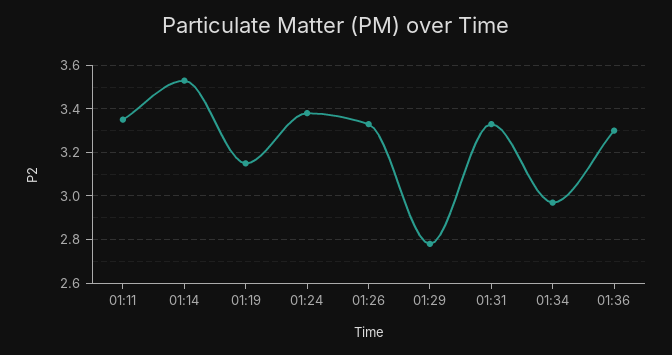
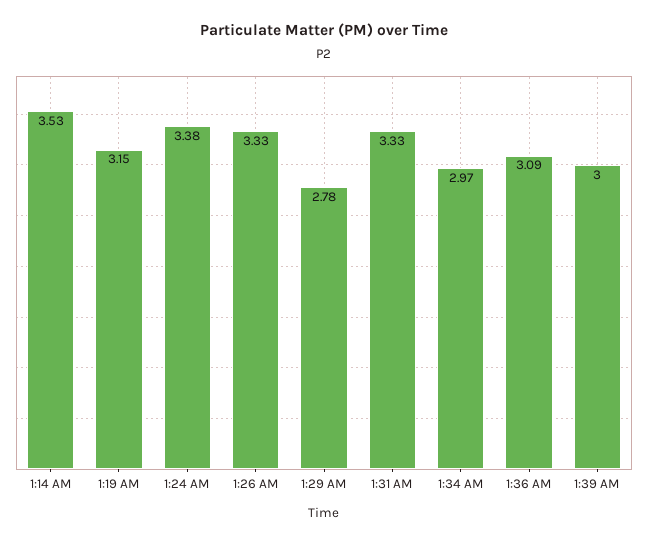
01:11: 3.35 -> none
01:36: 3.3 -> 3.09
1:39 AM: none -> 3

